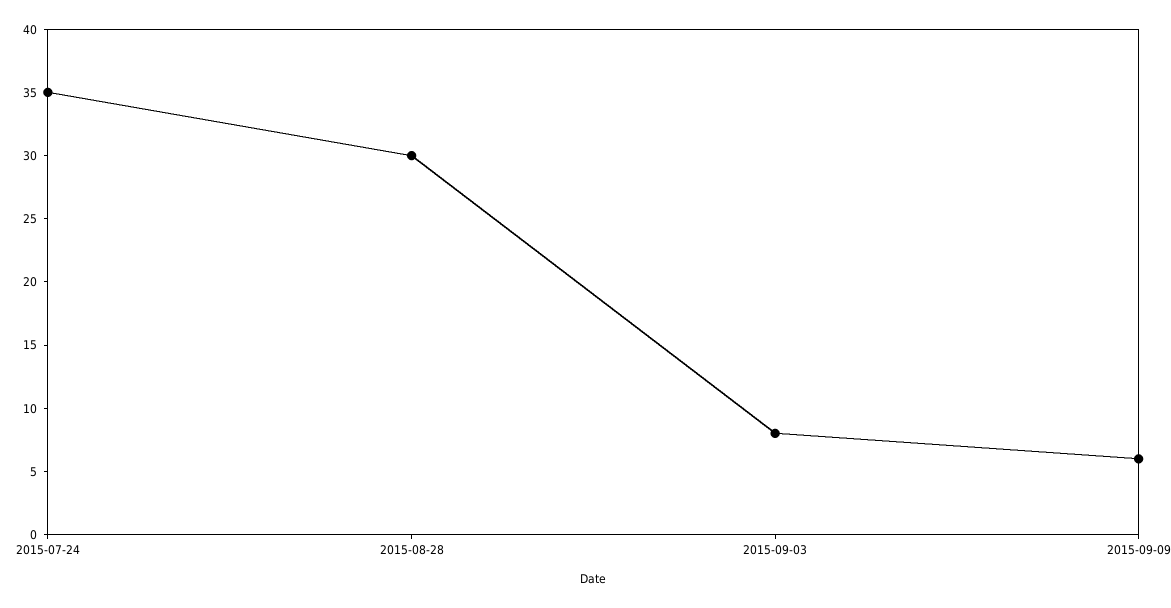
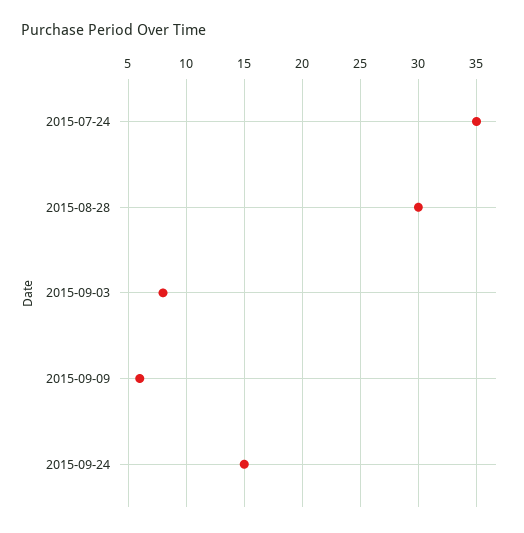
2015-09-24: none -> 15

